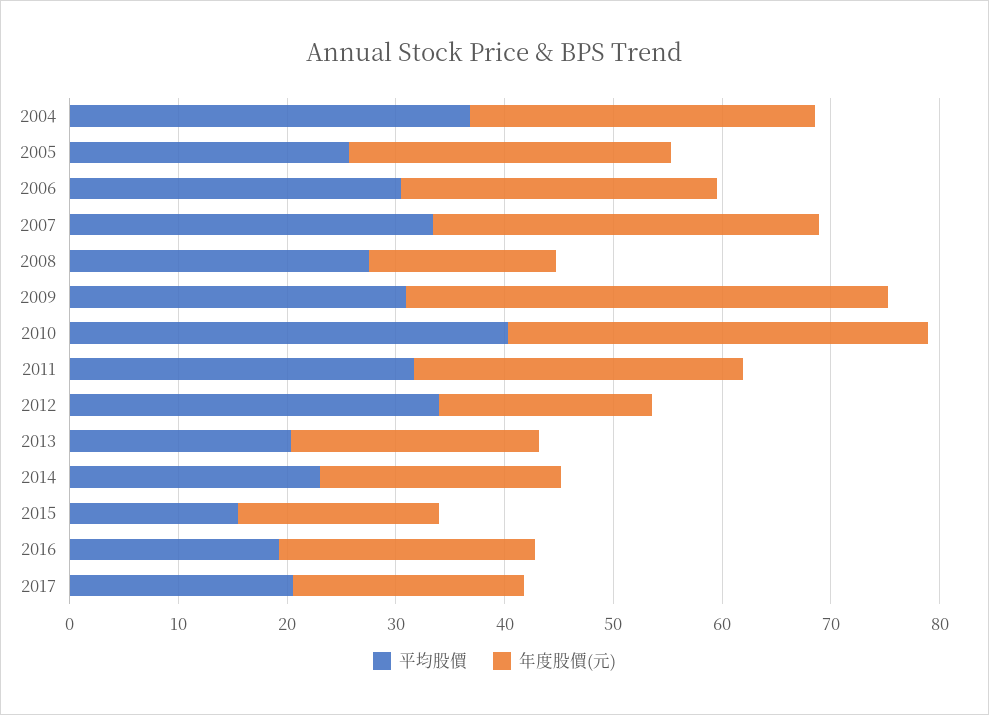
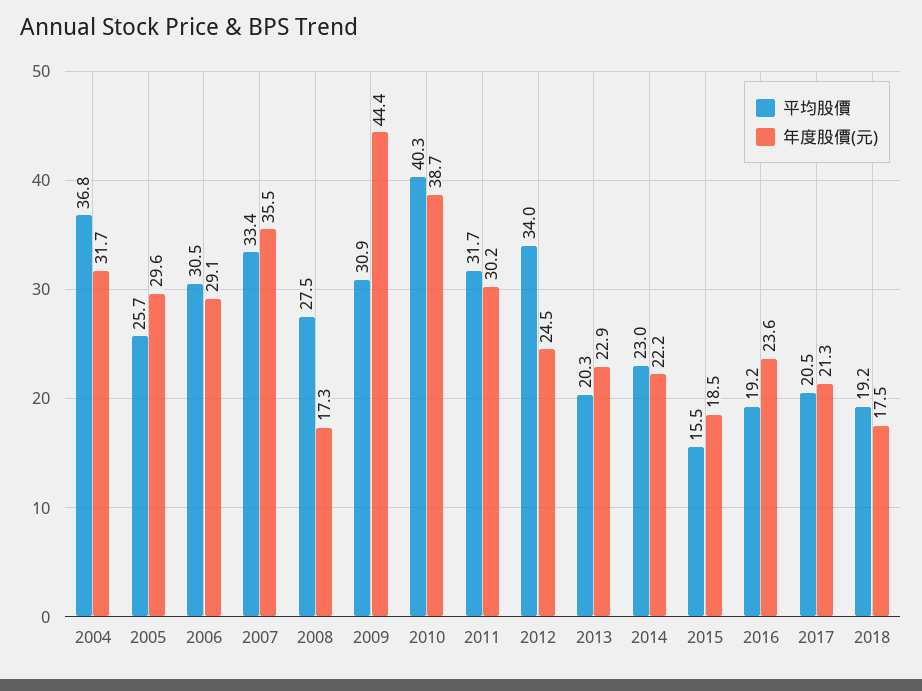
年度股價(元), 2012: 20 -> 24.5
平均股價, 2018: none -> 19.2
年度股價(元), 2018: none -> 17.5

